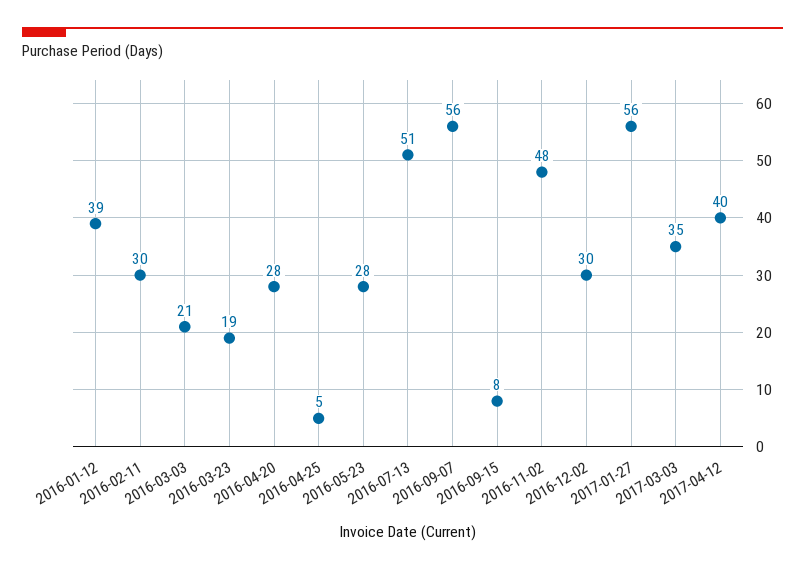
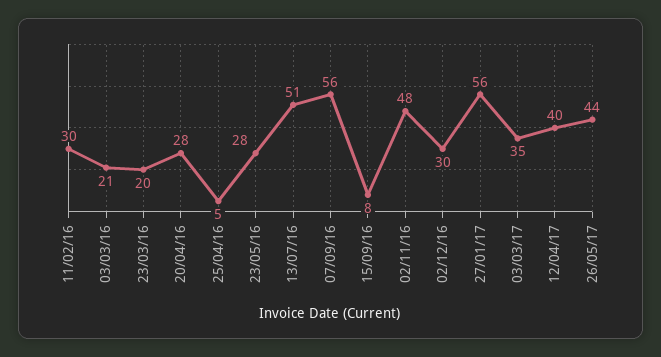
2016-01-12: 39 -> none
2016-03-23: 19 -> 20
26/05/17: none -> 44

